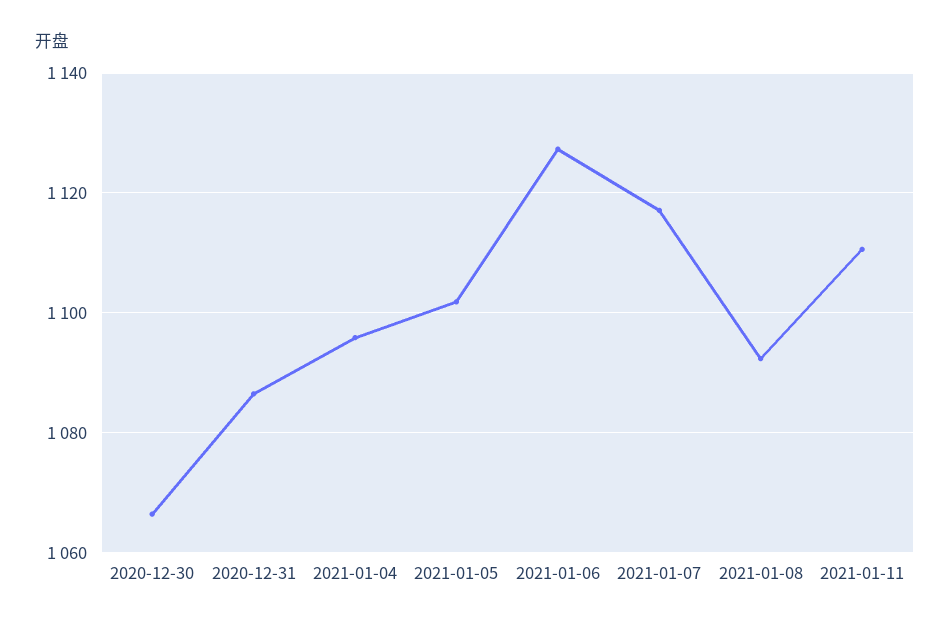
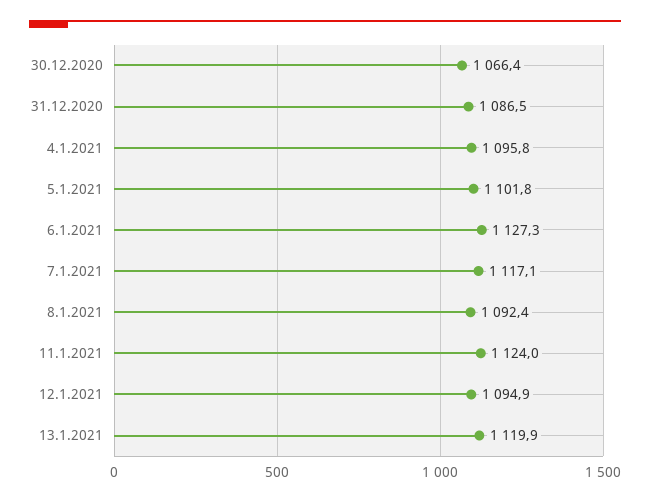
2021-01-11: 1110 -> 1124
12.1.2021: none -> 1094.9
13.1.2021: none -> 1119.9

